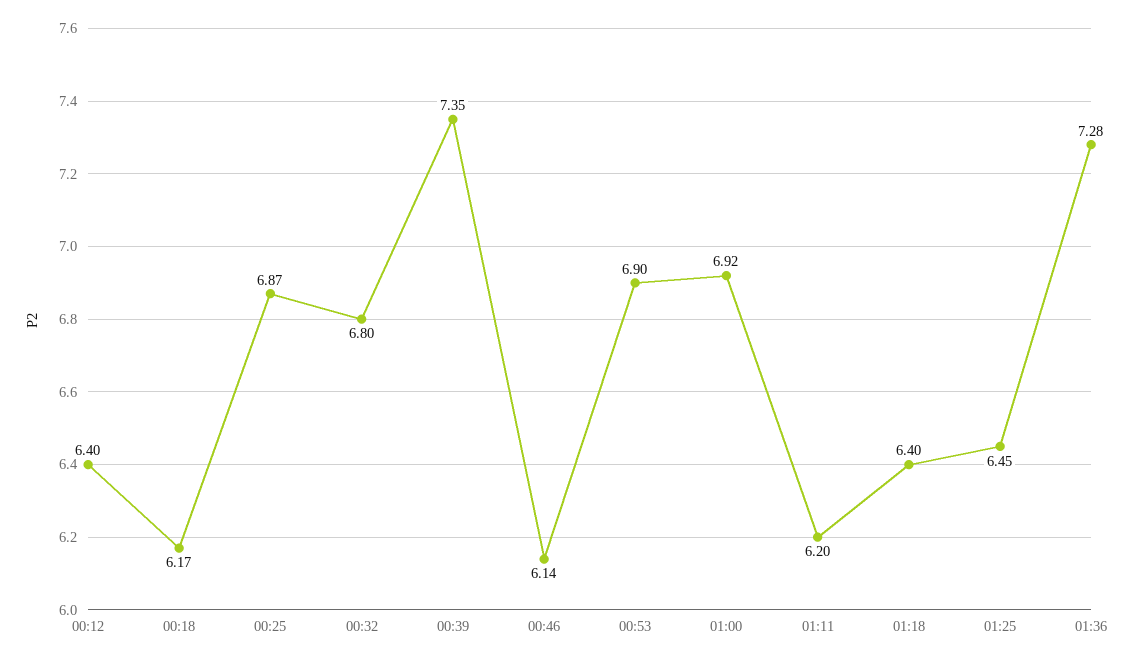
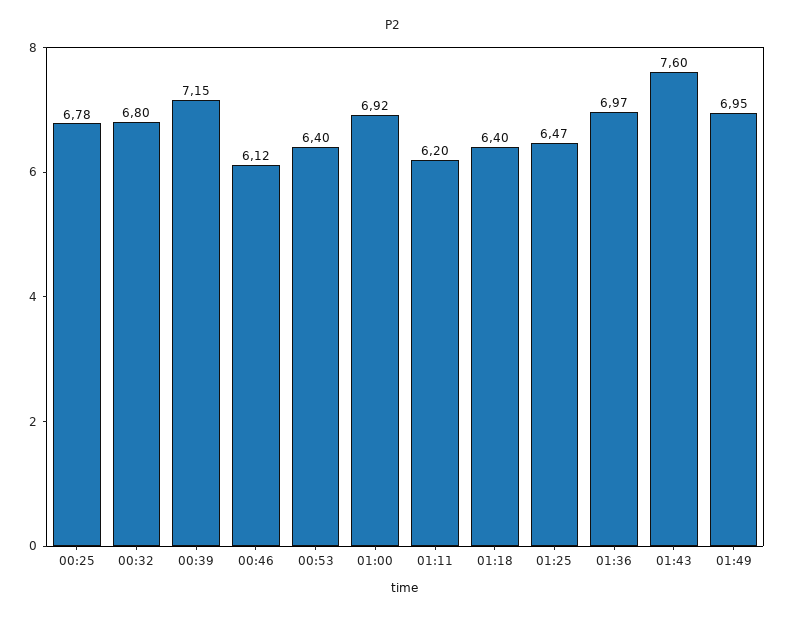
00:12: 6.4 -> none
00:18: 6.17 -> none
00:25: 6.87 -> 6.78
00:39: 7.35 -> 7.15
00:46: 6.14 -> 6.12
00:53: 6.9 -> 6.4
01:25: 6.45 -> 6.47
01:36: 7.28 -> 6.97
01:43: none -> 7.6
01:49: none -> 6.95

